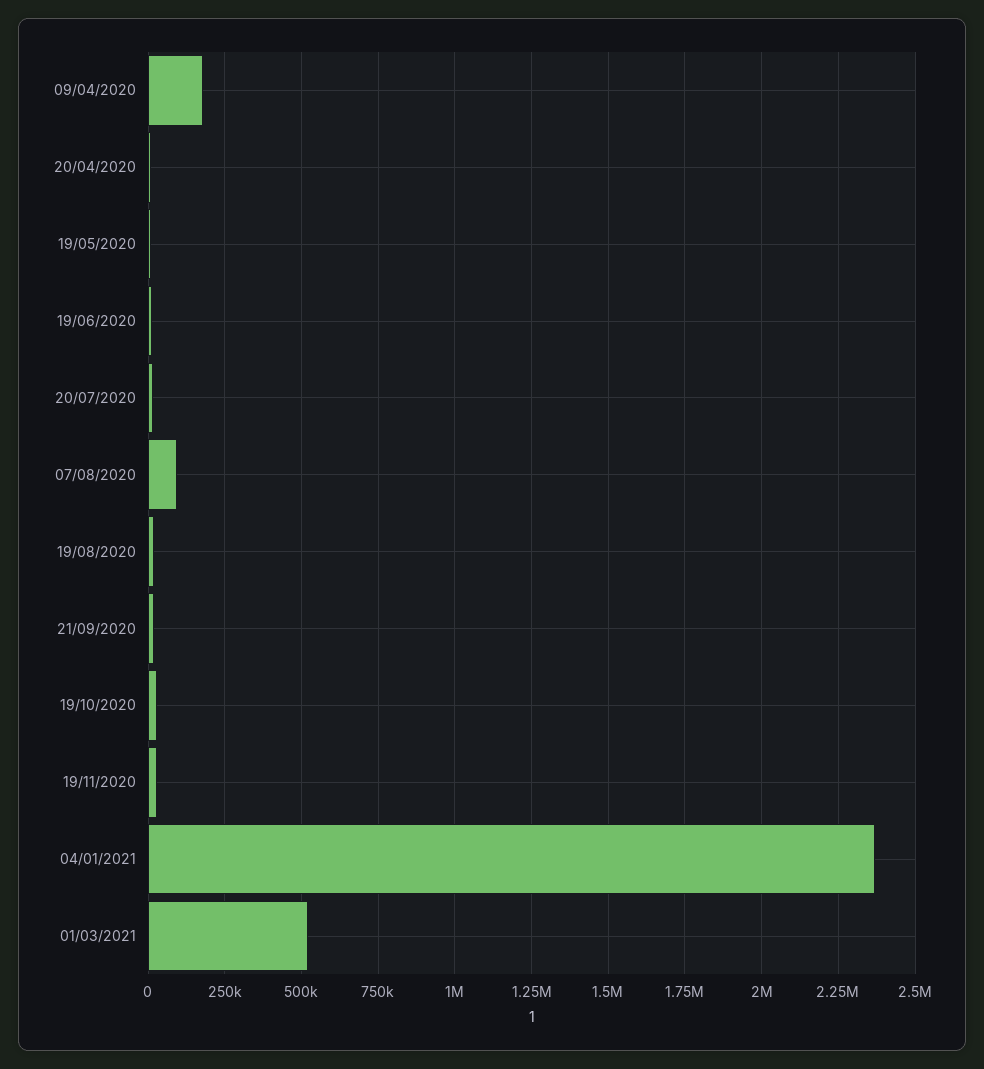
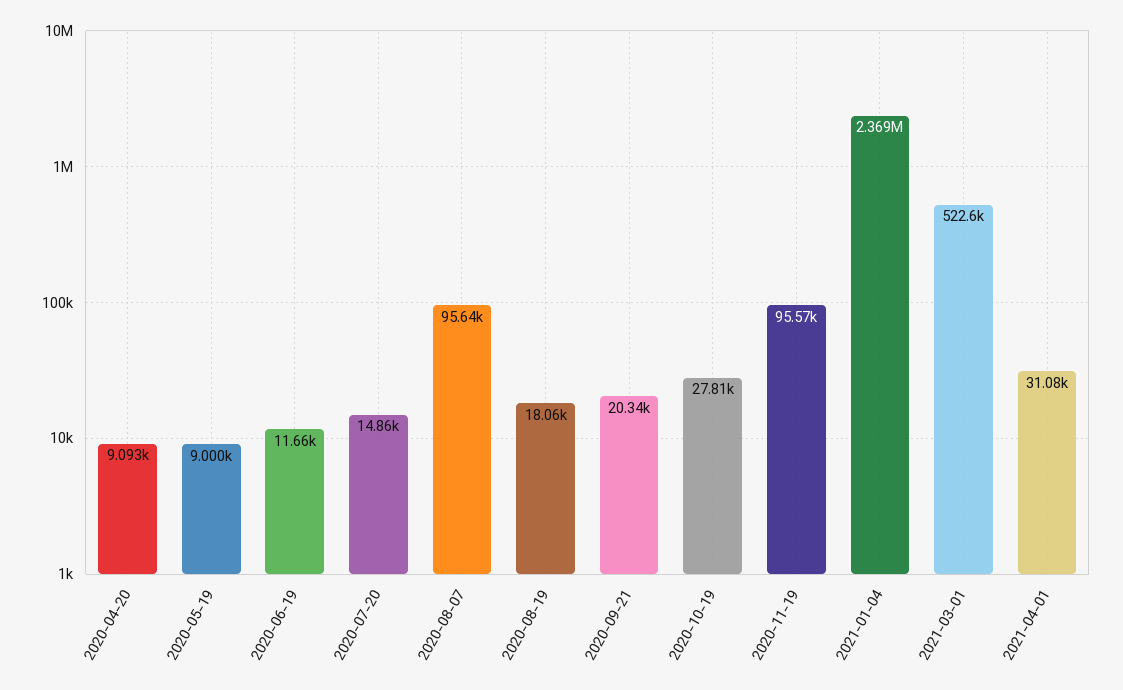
09/04/2020: 175000 -> none
19/11/2020: 25000 -> 95570
2021-04-01: none -> 31080

